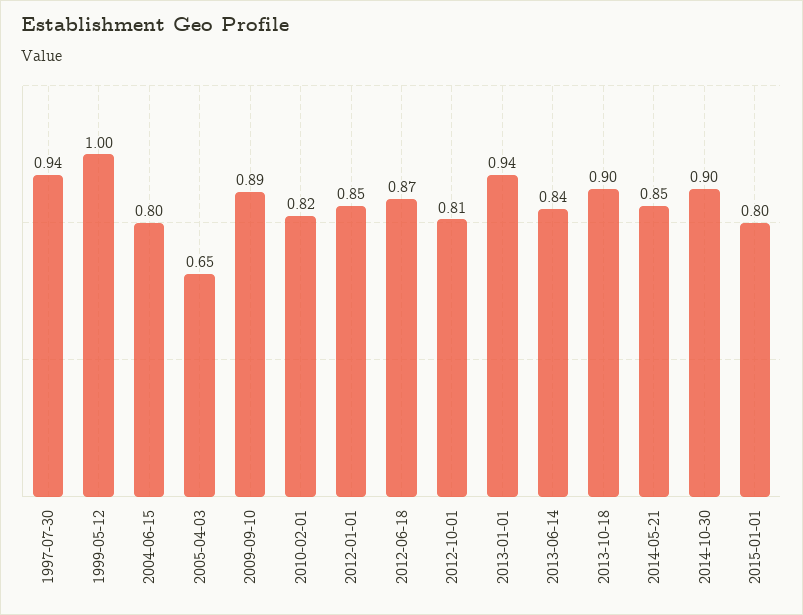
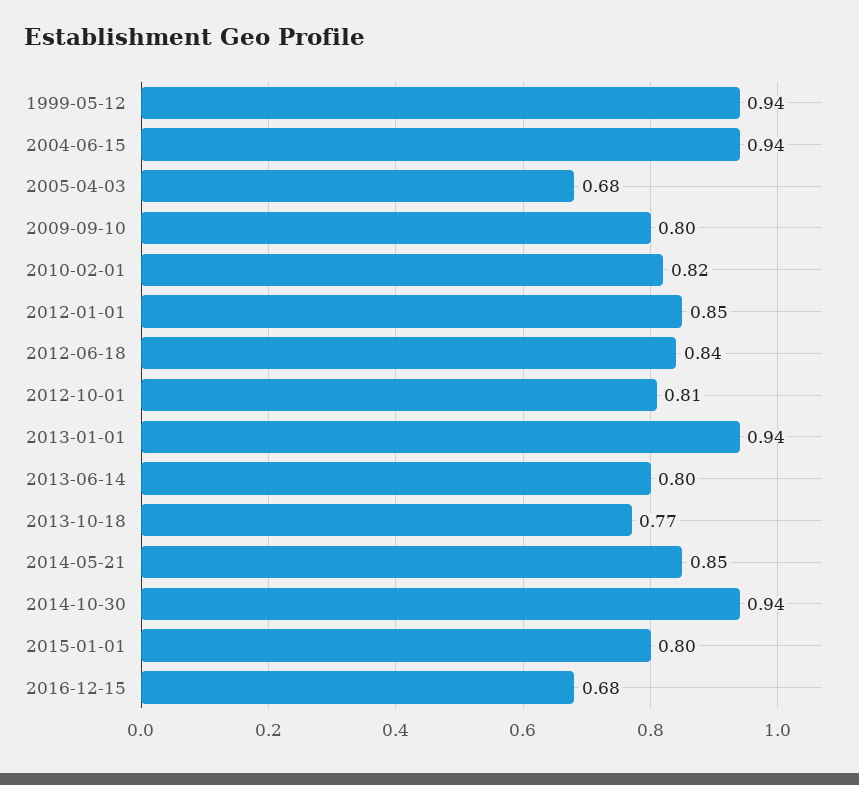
1997-07-30: 0.94 -> none
1999-05-12: 1 -> 0.94
2004-06-15: 0.8 -> 0.94
2005-04-03: 0.65 -> 0.68
2009-09-10: 0.89 -> 0.8
2012-06-18: 0.87 -> 0.84
2013-06-14: 0.84 -> 0.8
2013-10-18: 0.9 -> 0.77
2014-10-30: 0.9 -> 0.94
2016-12-15: none -> 0.68

